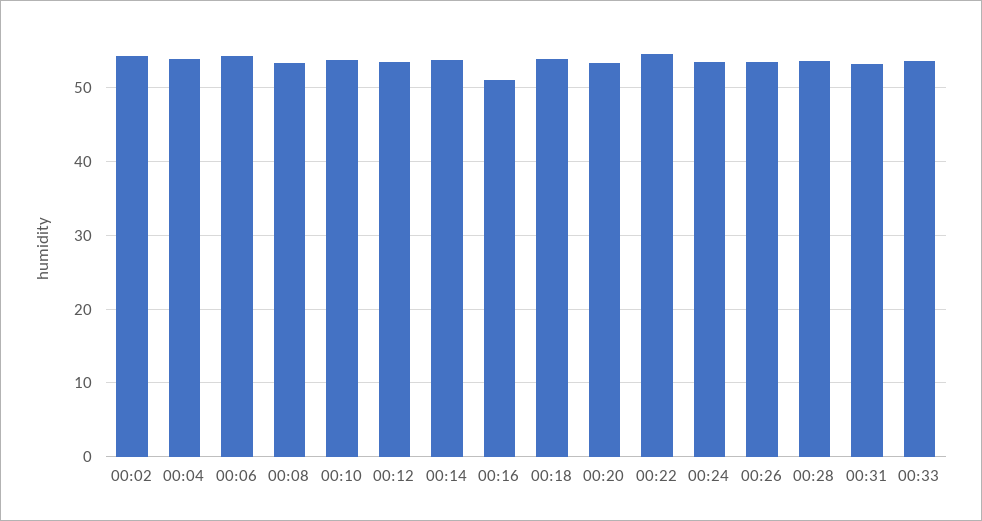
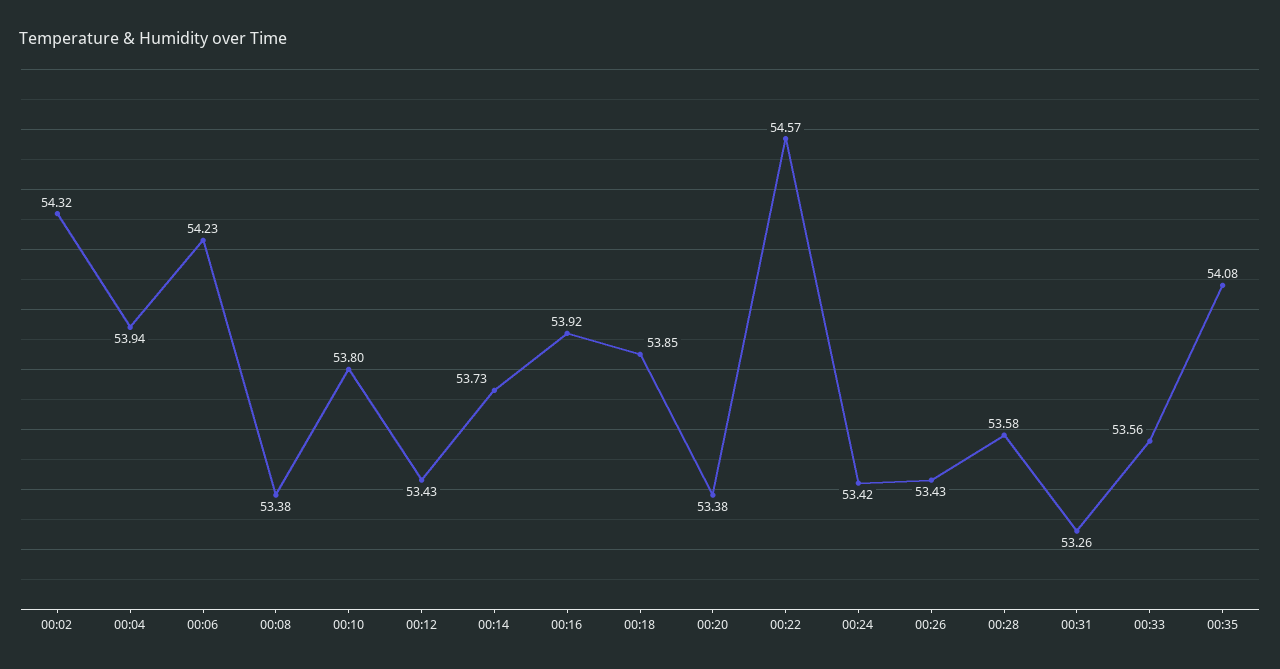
00:16: 51 -> 53.92
00:35: none -> 54.08

